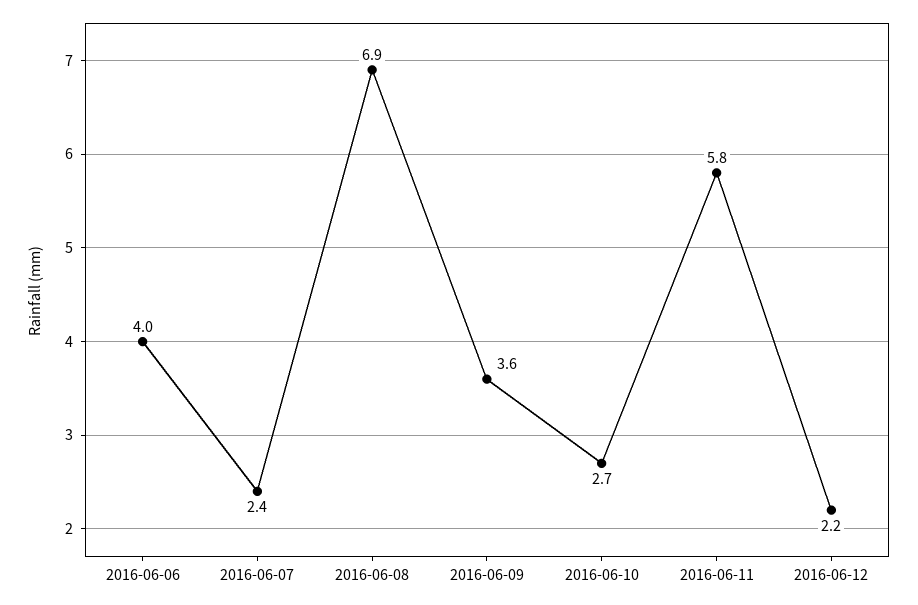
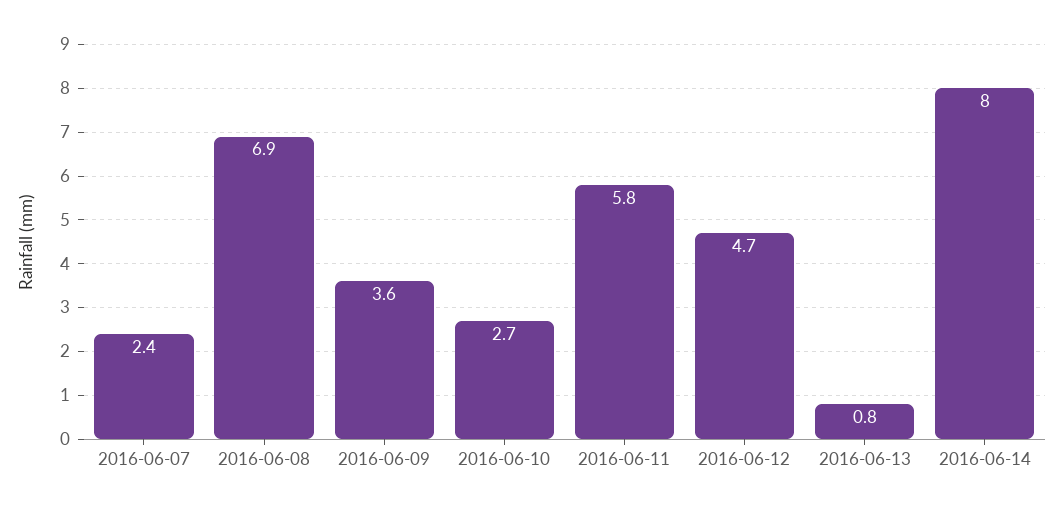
2016-06-06: 4 -> none
2016-06-12: 2.2 -> 4.7
2016-06-13: none -> 0.8
2016-06-14: none -> 8

